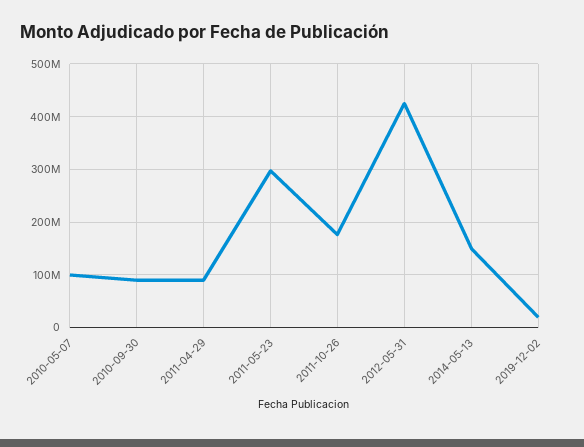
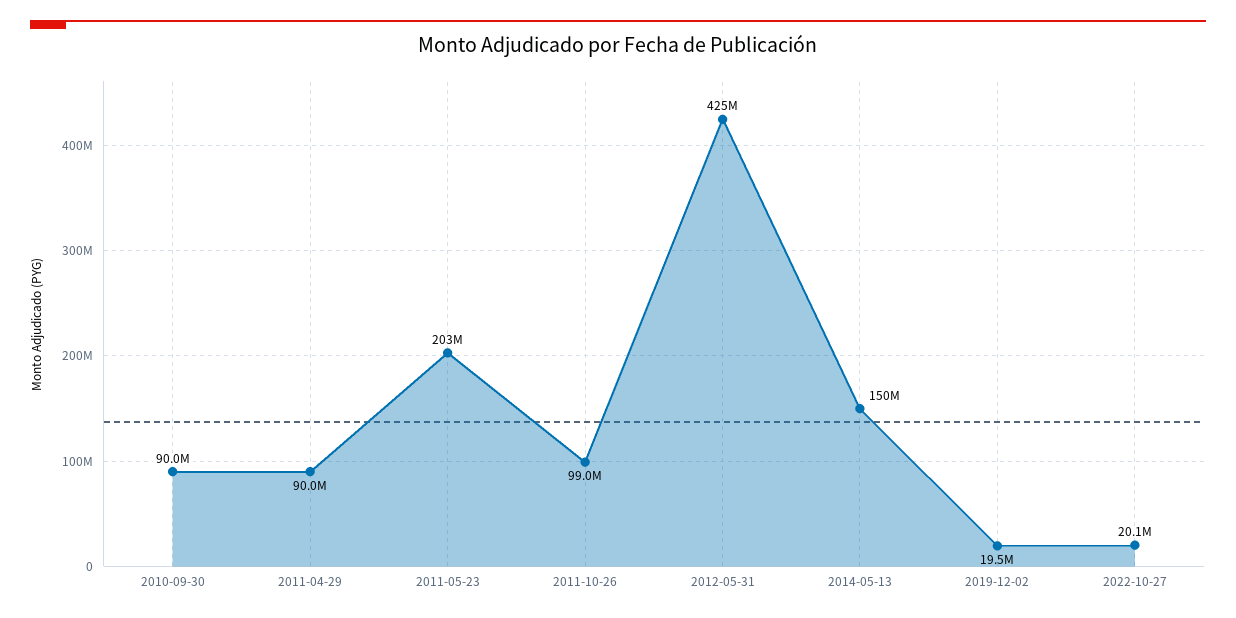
2010-05-07: 100000000 -> none
2011-05-23: 300000000 -> 203000000
2011-10-26: 180000000 -> 99000000
2022-10-27: none -> 20100000

